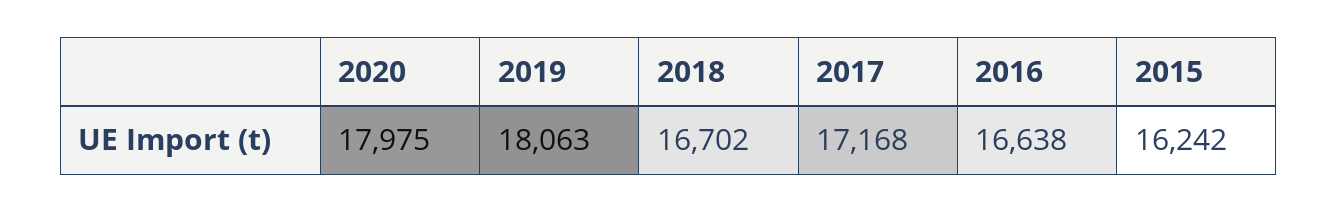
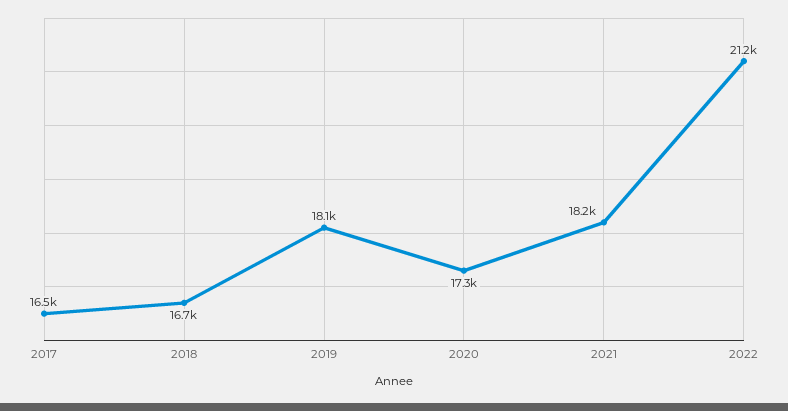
2020: 17975 -> 17300
2017: 17168 -> 16500
2016: 16638 -> none
2015: 16242 -> none
2021: none -> 18200
2022: none -> 21200

